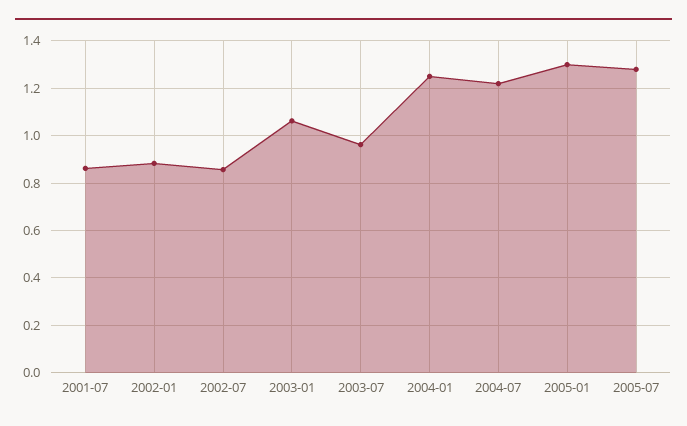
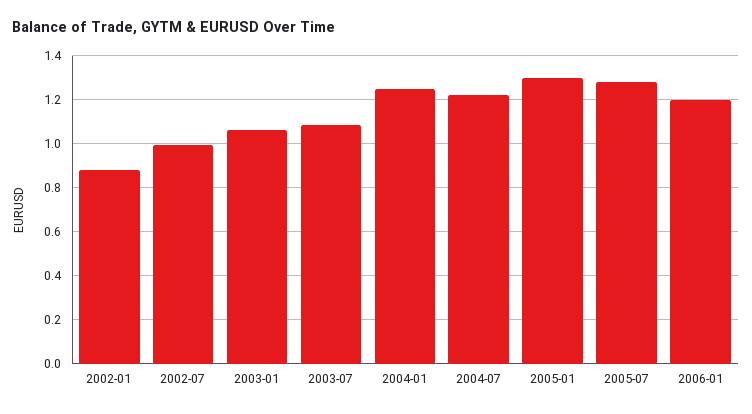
2001-07: 0.85 -> none
2002-07: 0.85 -> 1
2003-07: 0.95 -> 1.1
2006-01: none -> 1.2

